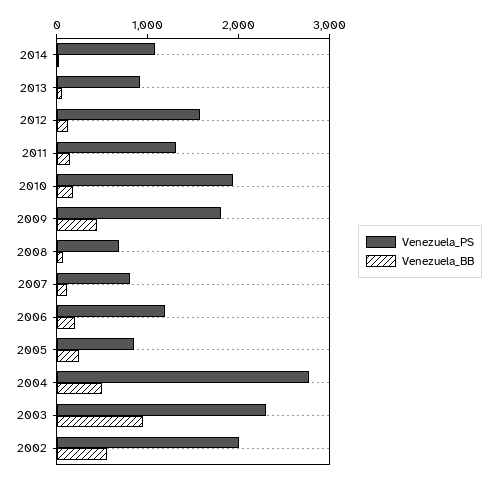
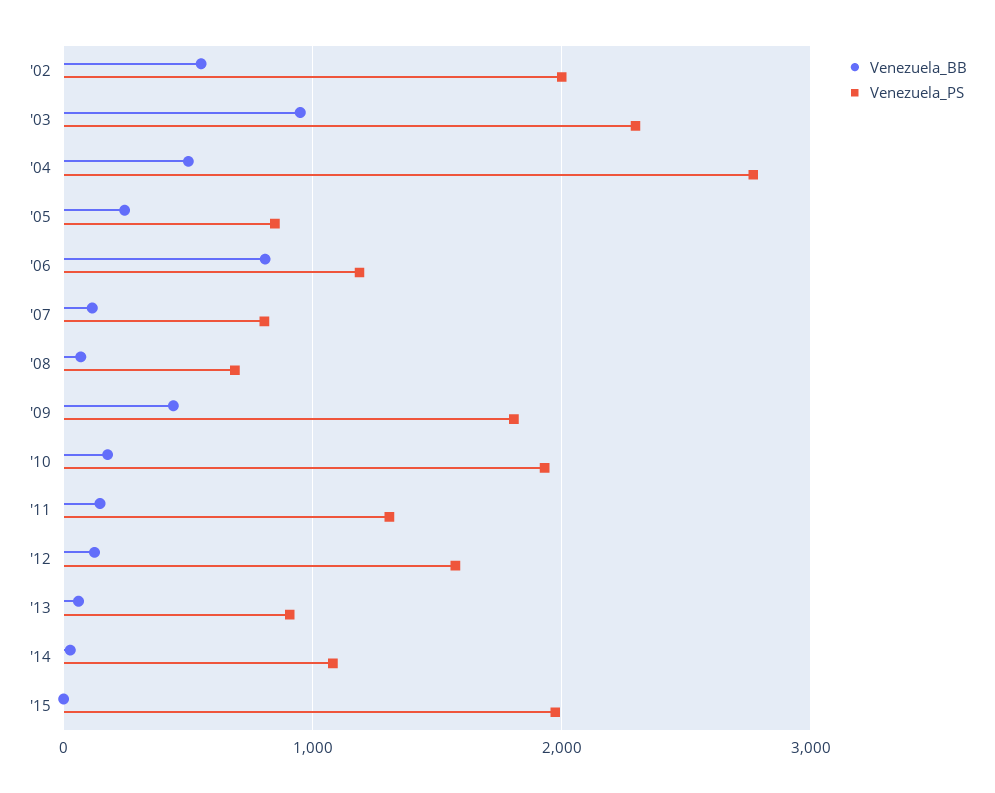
Venezuela_BB, 2006: 200 -> 800
Venezuela_BB, '15: none -> 0
Venezuela_PS, '15: none -> 2000

